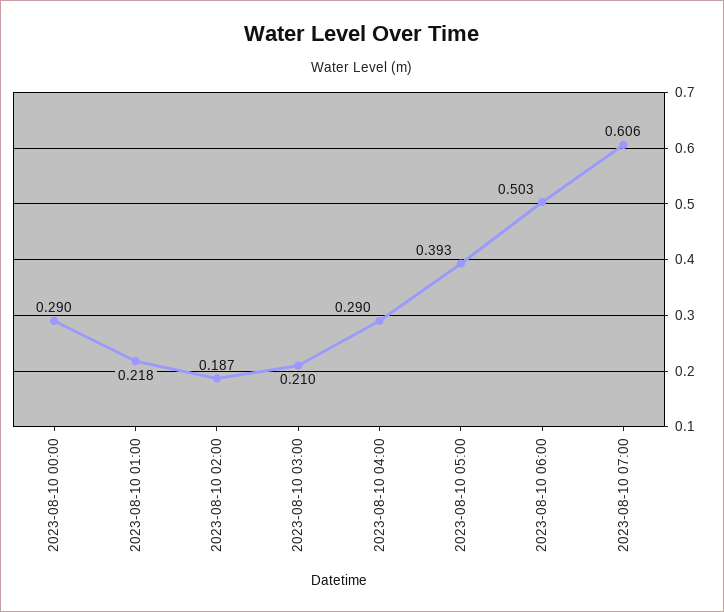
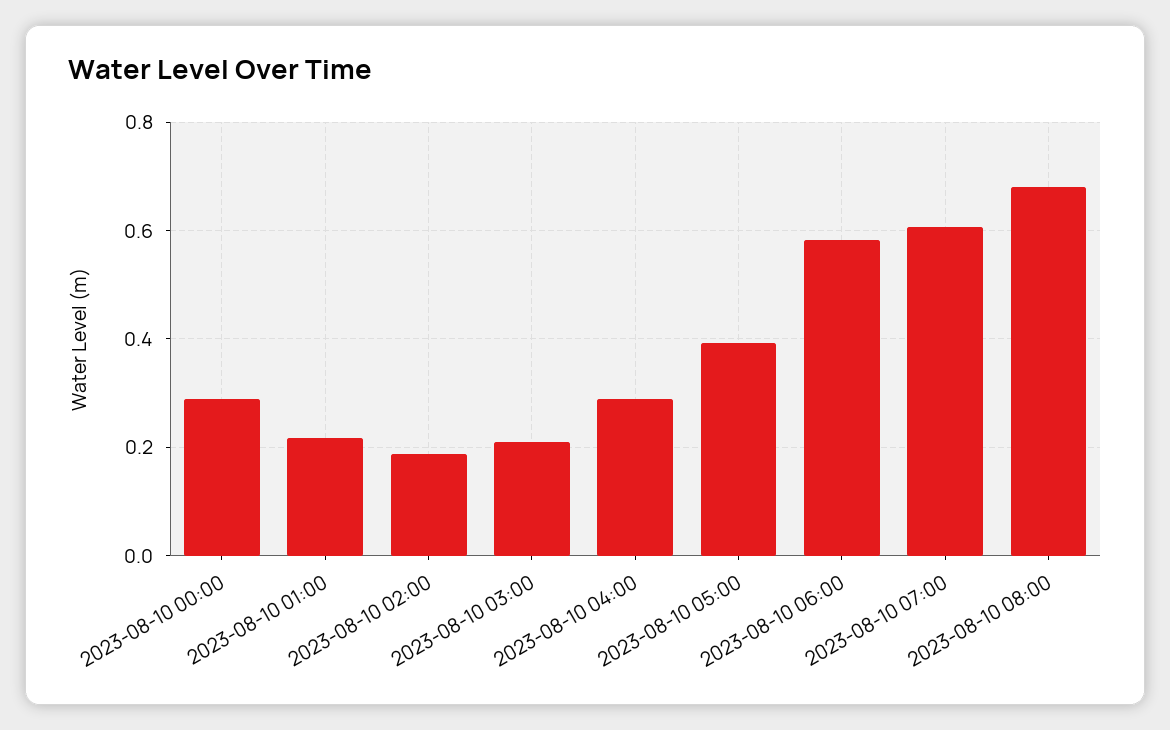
2023-08-10 06:00: 0.503 -> 0.58
2023-08-10 08:00: none -> 0.68

